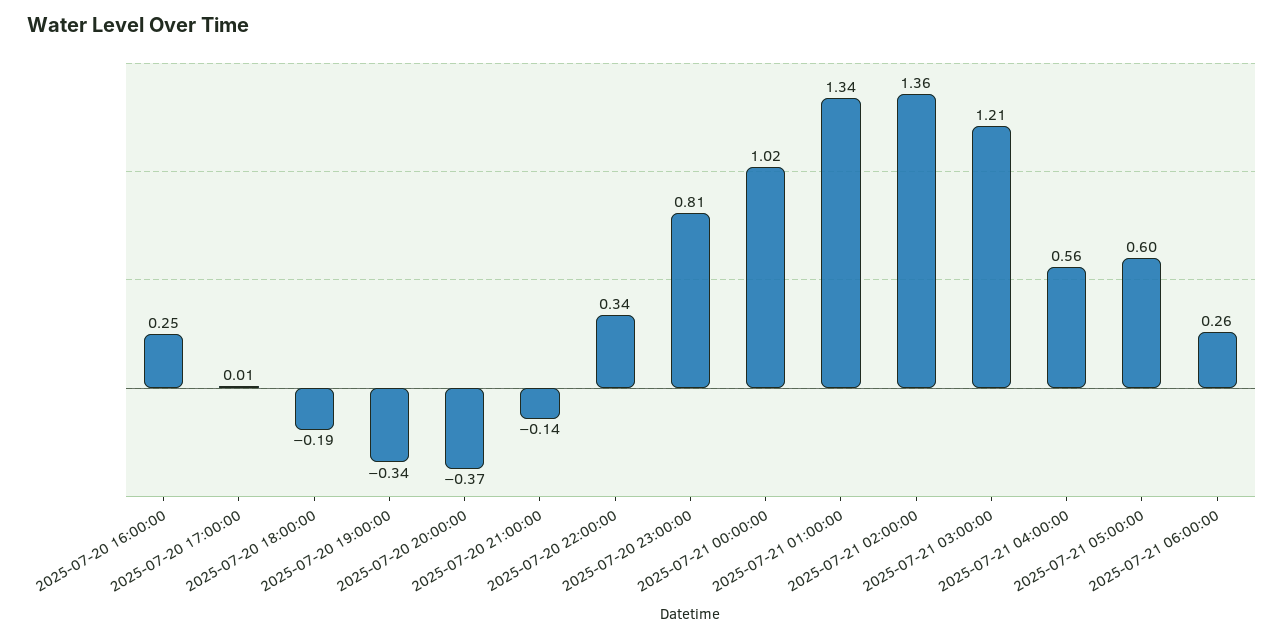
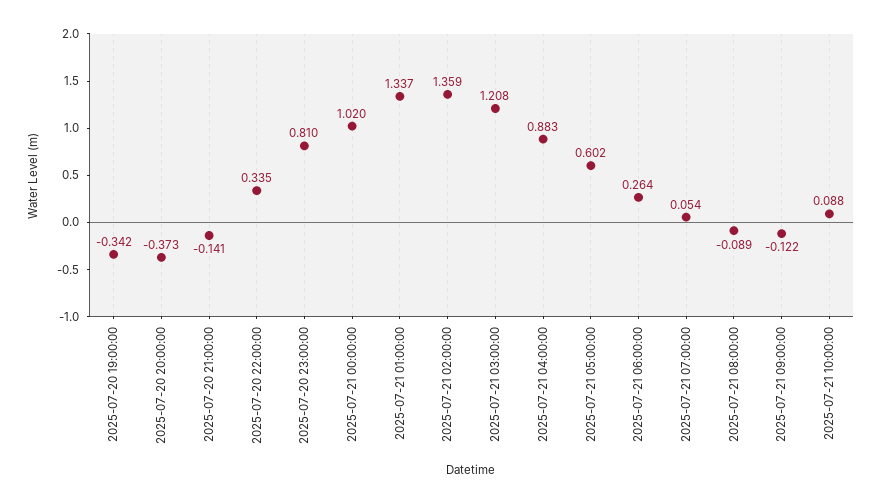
2025-07-20 16:00:00: 0.25 -> none
2025-07-20 17:00:00: 0.01 -> none
2025-07-20 18:00:00: -0.19 -> none
2025-07-21 04:00:00: 0.56 -> 0.883
2025-07-21 07:00:00: none -> 0.054
2025-07-21 08:00:00: none -> -0.089
2025-07-21 09:00:00: none -> -0.122
2025-07-21 10:00:00: none -> 0.088

